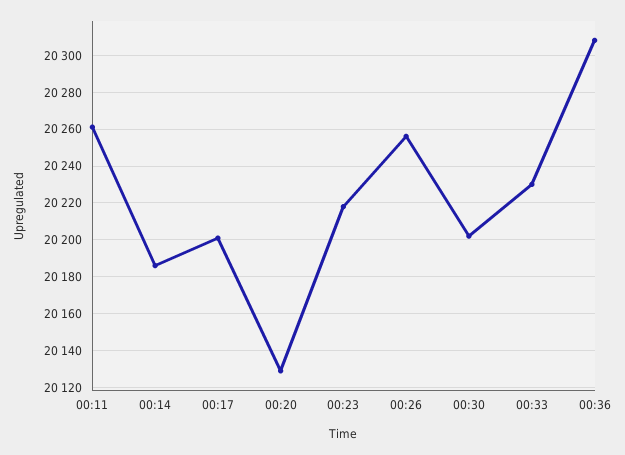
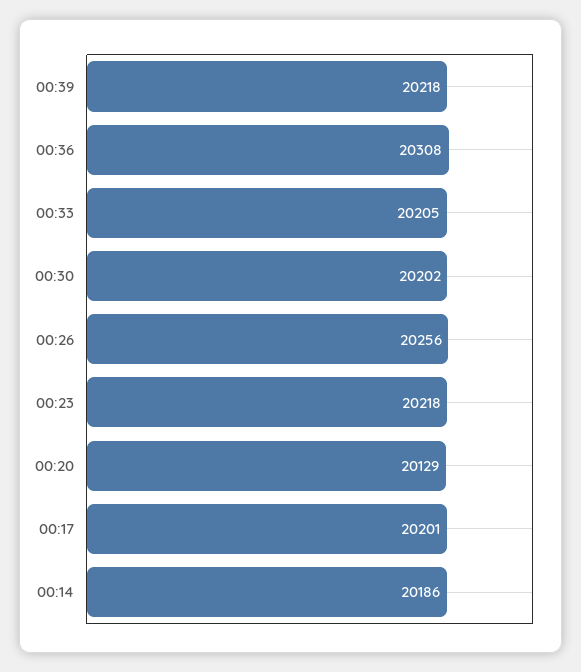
00:11: 20260 -> none
00:33: 20230 -> 20205
00:39: none -> 20218

